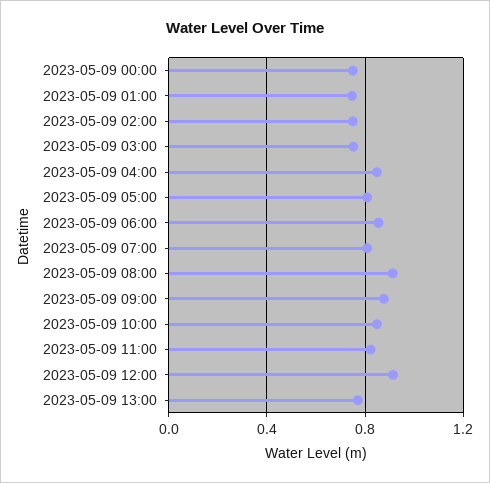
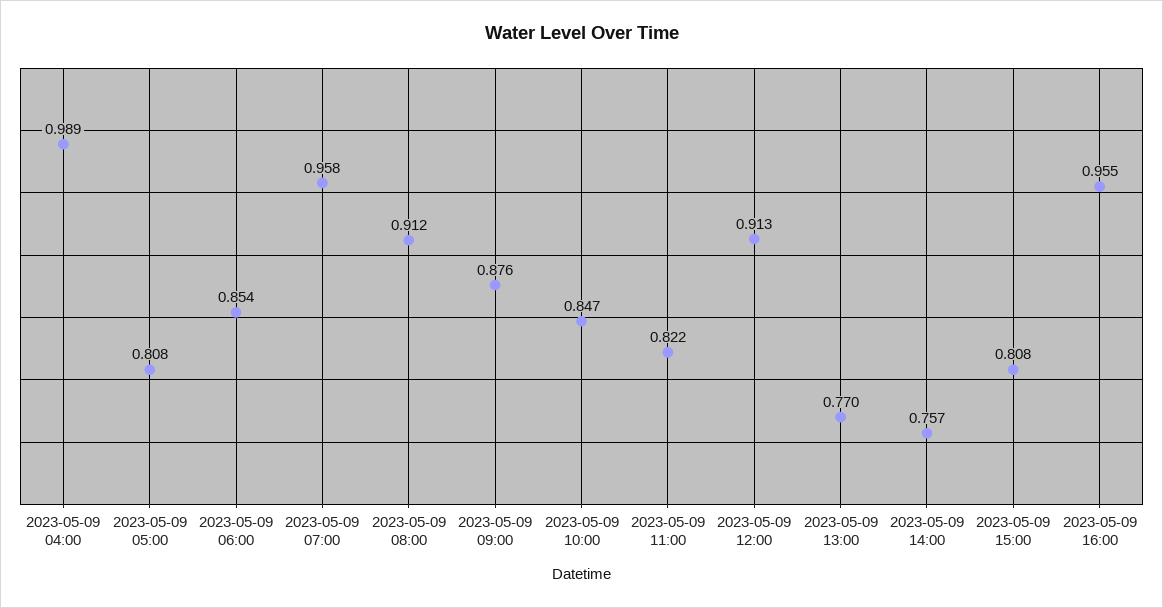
2023-05-09 00:00: 0.75 -> none
2023-05-09 01:00: 0.75 -> none
2023-05-09 02:00: 0.75 -> none
2023-05-09 03:00: 0.75 -> none
2023-05-09 04:00: 0.85 -> 0.989
2023-05-09 07:00: 0.8 -> 0.958
2023-05-09 14:00: none -> 0.757
2023-05-09 15:00: none -> 0.808
2023-05-09 16:00: none -> 0.955

